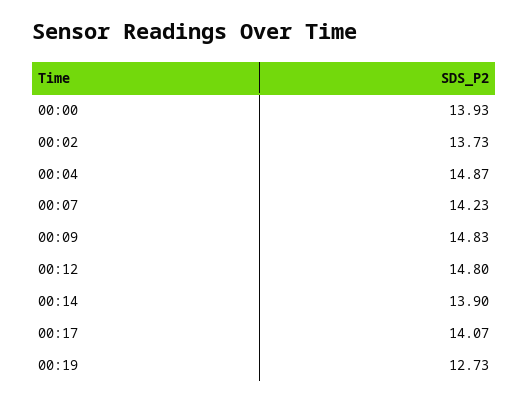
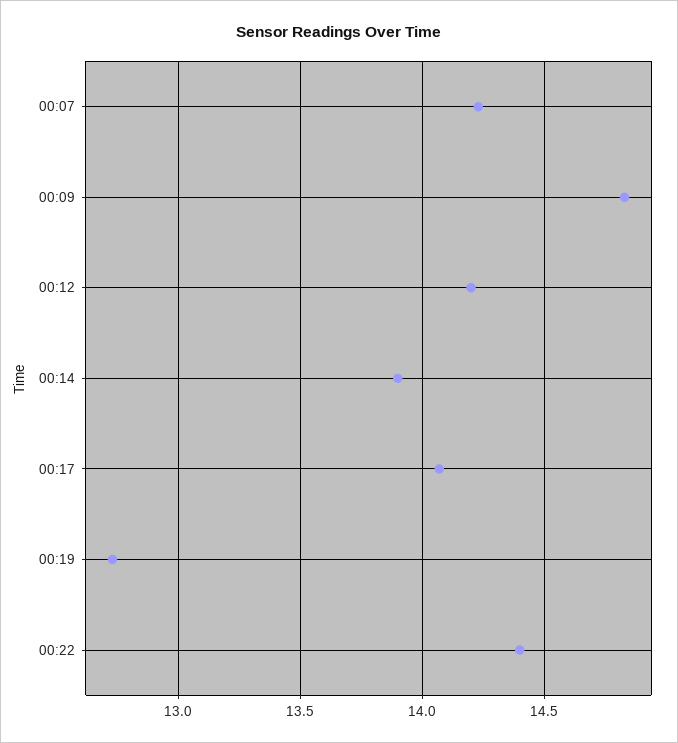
00:00: 13.93 -> none
00:02: 13.73 -> none
00:04: 14.87 -> none
00:12: 14.8 -> 14.2
00:22: none -> 14.4

